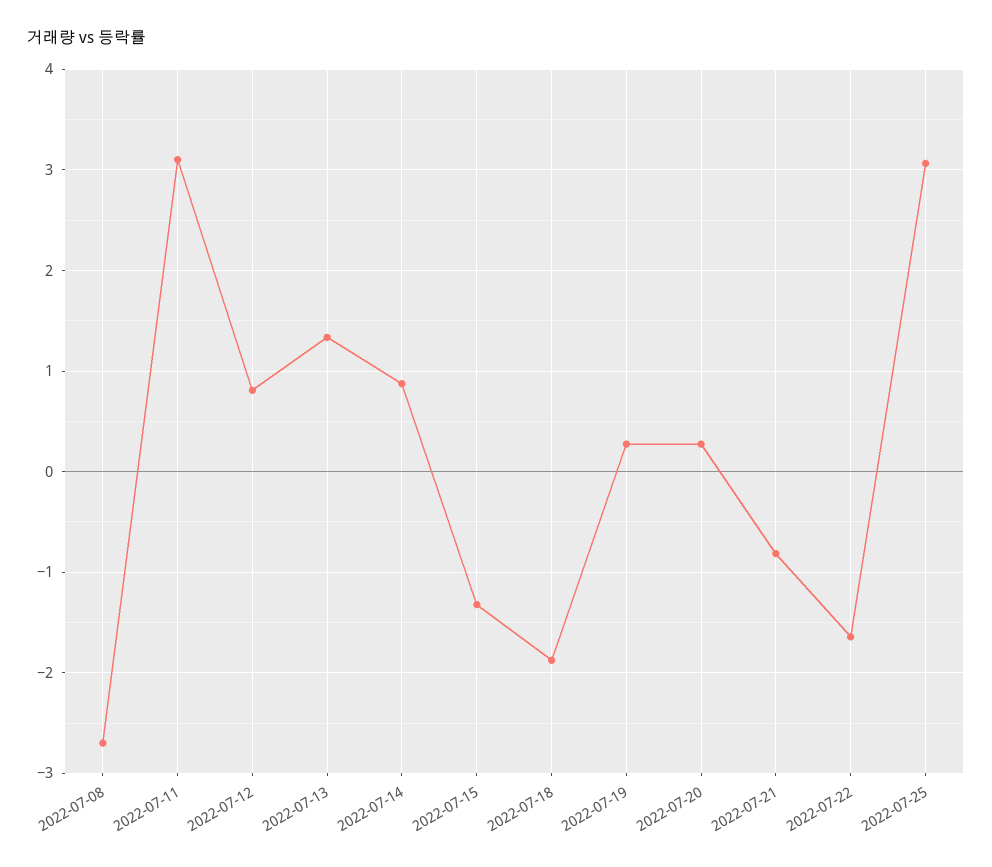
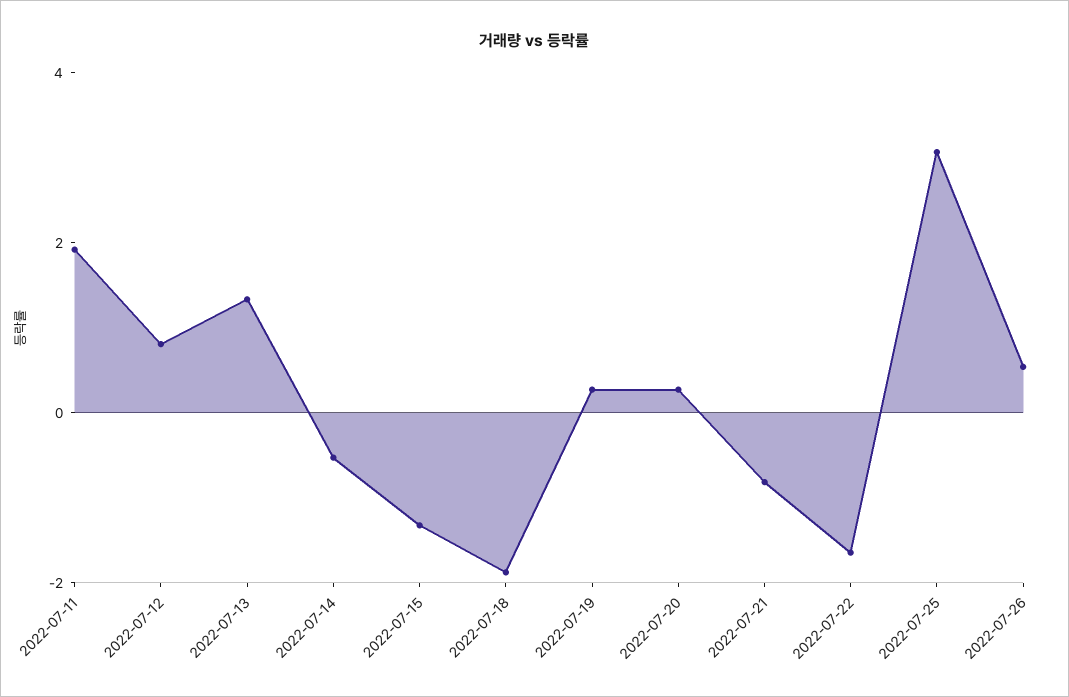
2022-07-08: -2.7 -> none
2022-07-11: 3.1 -> 2
2022-07-14: 0.9 -> -0.5
2022-07-26: none -> 0.5

